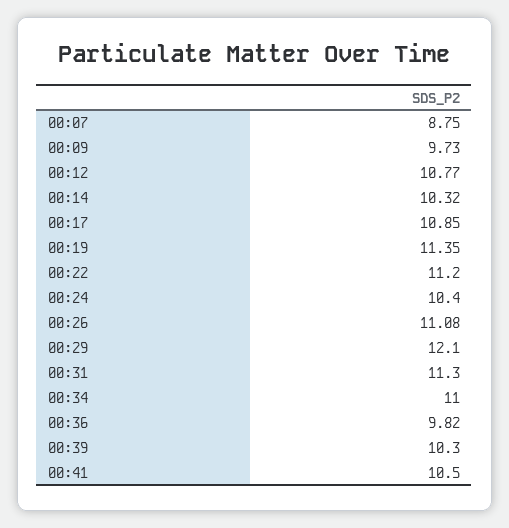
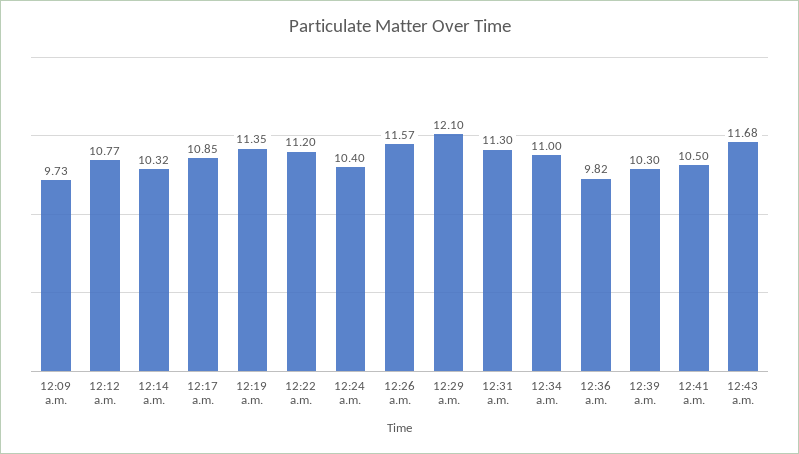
00:07: 8.75 -> none
00:26: 11.08 -> 11.57
12:43 a.m.: none -> 11.68

